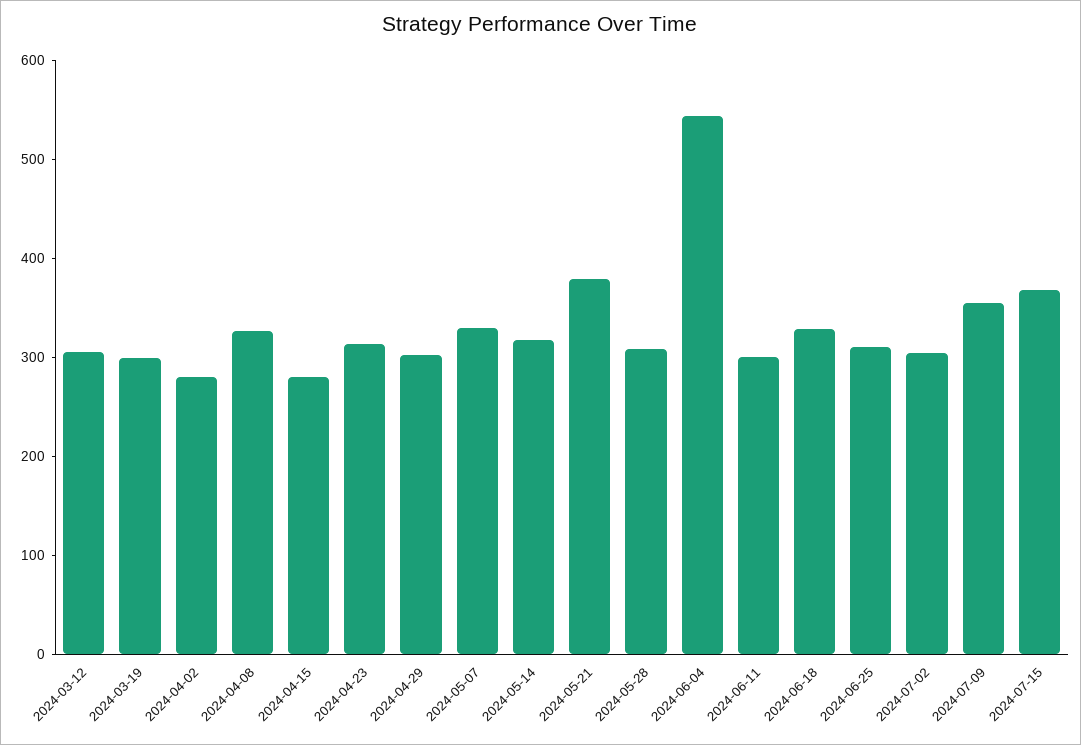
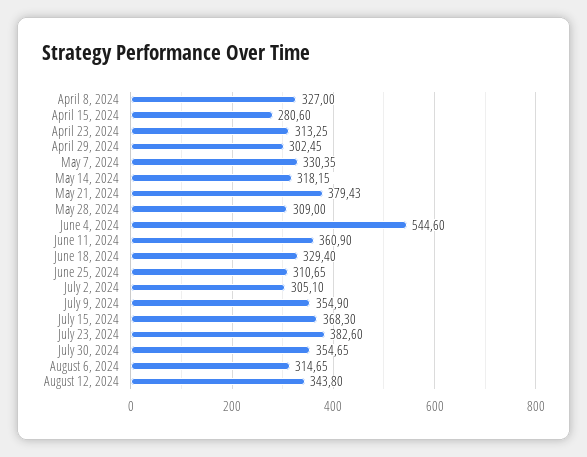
2024-03-12: 300 -> none
2024-03-19: 300 -> none
2024-04-02: 280 -> none
2024-06-11: 300 -> 360.9
July 23, 2024: none -> 382.6
July 30, 2024: none -> 354.65
August 6, 2024: none -> 314.65
August 12, 2024: none -> 343.8

